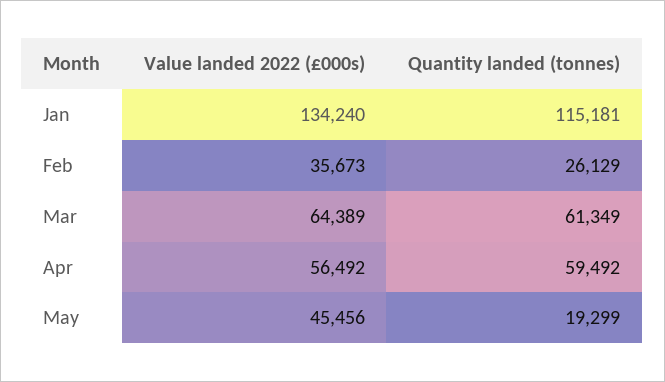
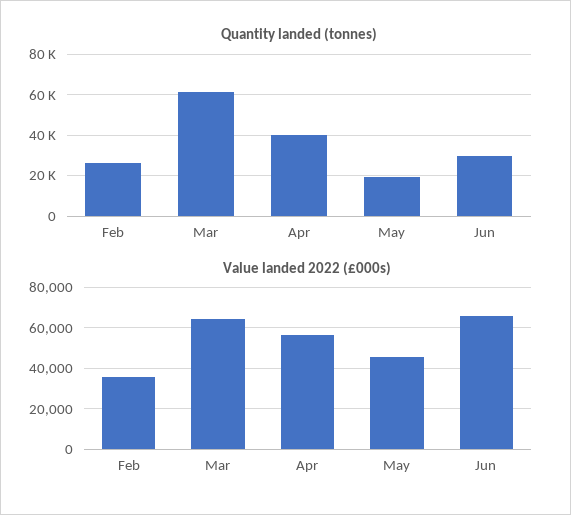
Value landed 2022 (£000s), Jan: 134240 -> none
Quantity landed (tonnes), Jan: 115181 -> none
Quantity landed (tonnes), Apr: 59492 -> 40000
Quantity landed (tonnes), Jun: none -> 30000
Value landed 2022 (£000s), Jun: none -> 65000

